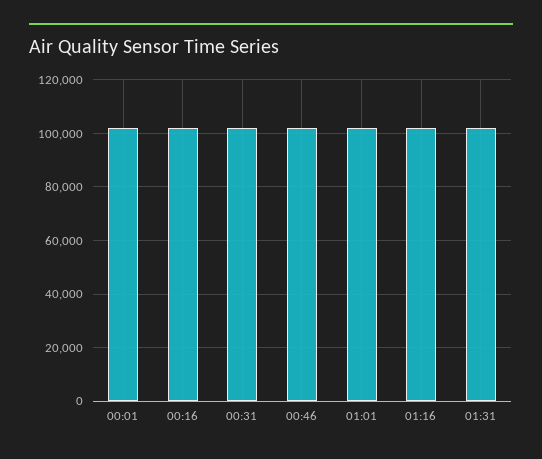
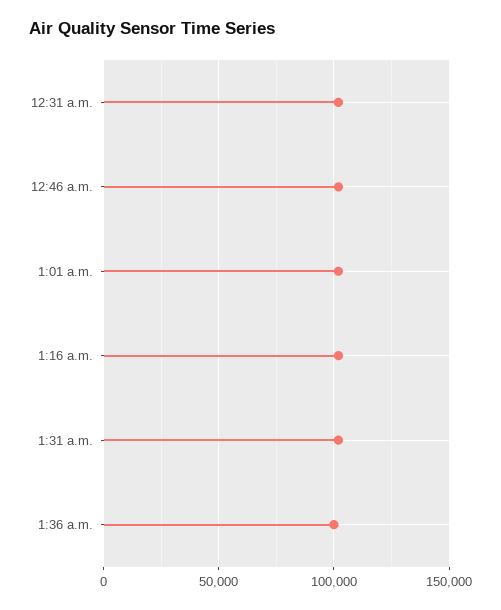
00:01: 102500 -> none
00:16: 102500 -> none
1:36 a.m.: none -> 100000

